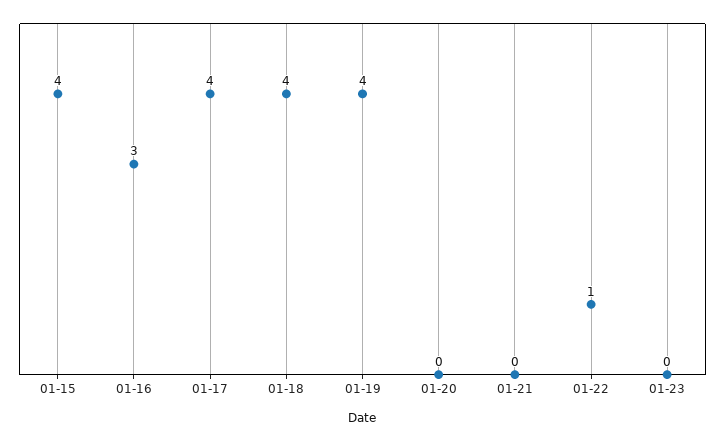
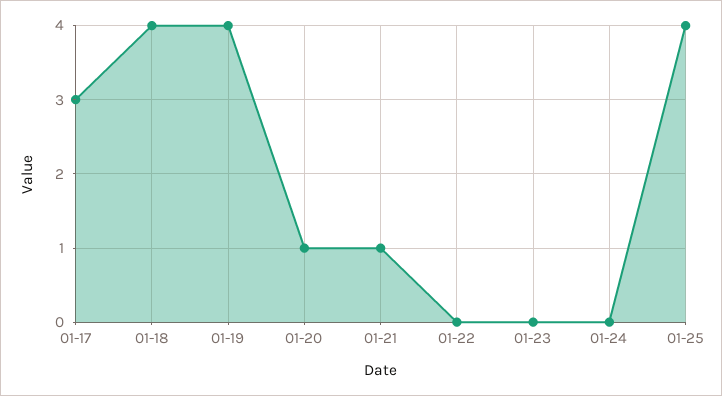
01-15: 4 -> none
01-16: 3 -> none
01-17: 4 -> 3
01-20: 0 -> 1
01-21: 0 -> 1
01-22: 1 -> 0
01-24: none -> 0
01-25: none -> 4

